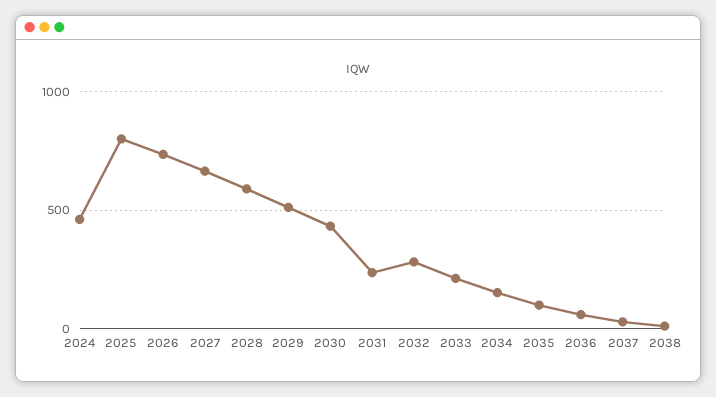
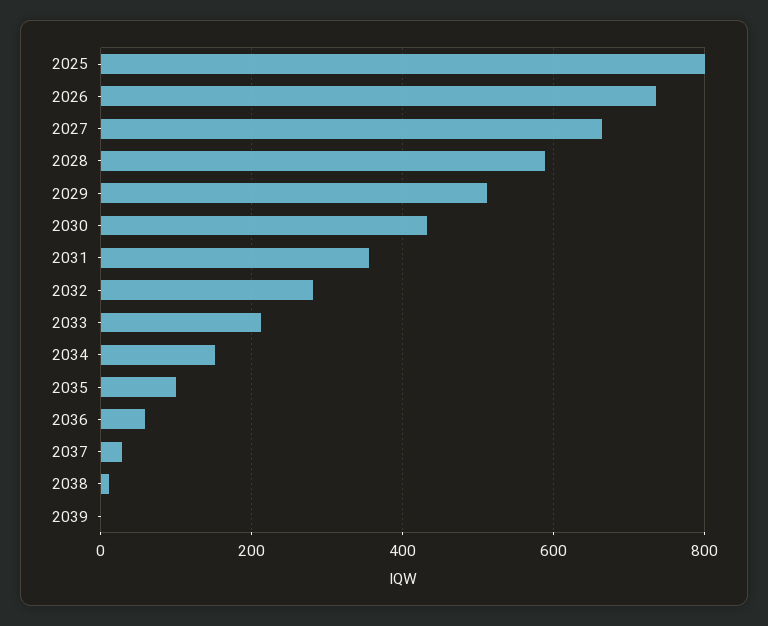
2024: 450 -> none
2031: 250 -> 360
2039: none -> 0

